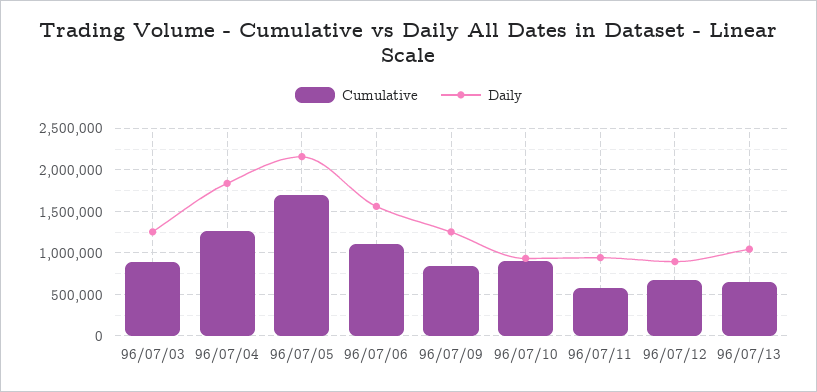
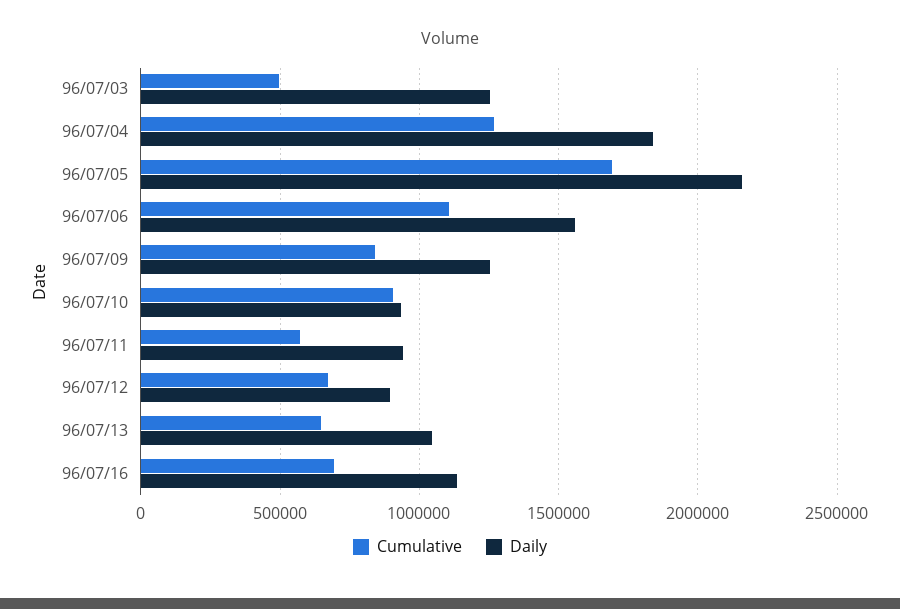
Cumulative, 96/07/03: 900000 -> 500000
Cumulative, 96/07/16: none -> 700000
Daily, 96/07/16: none -> 1150000

